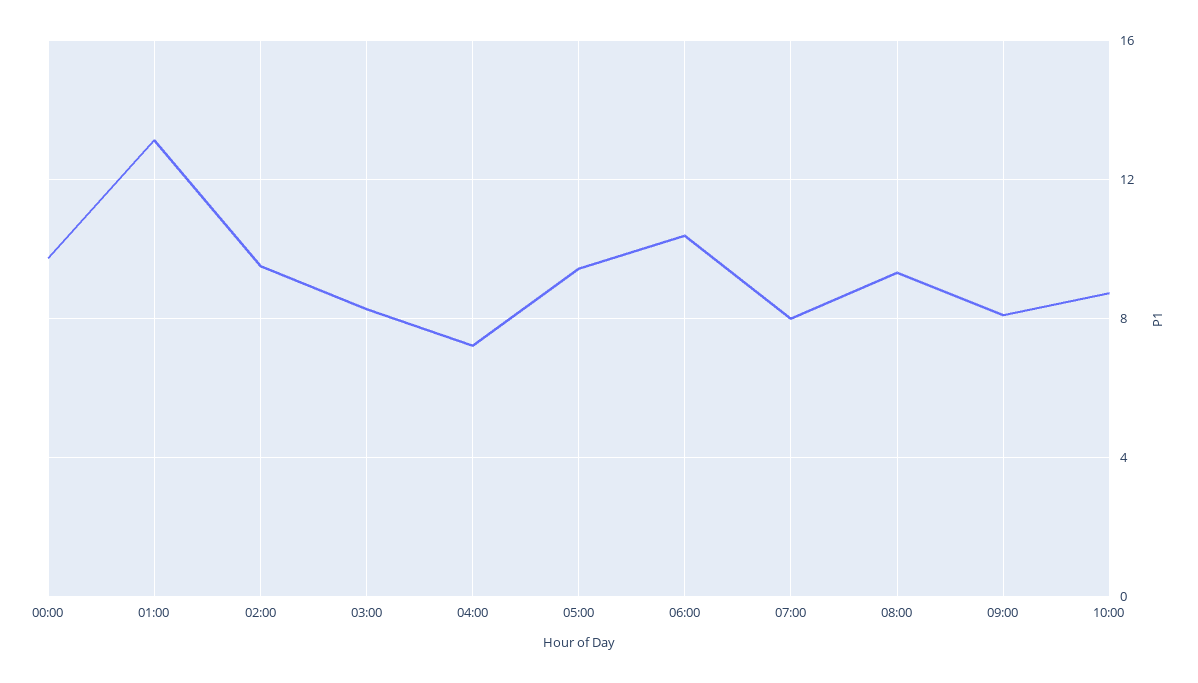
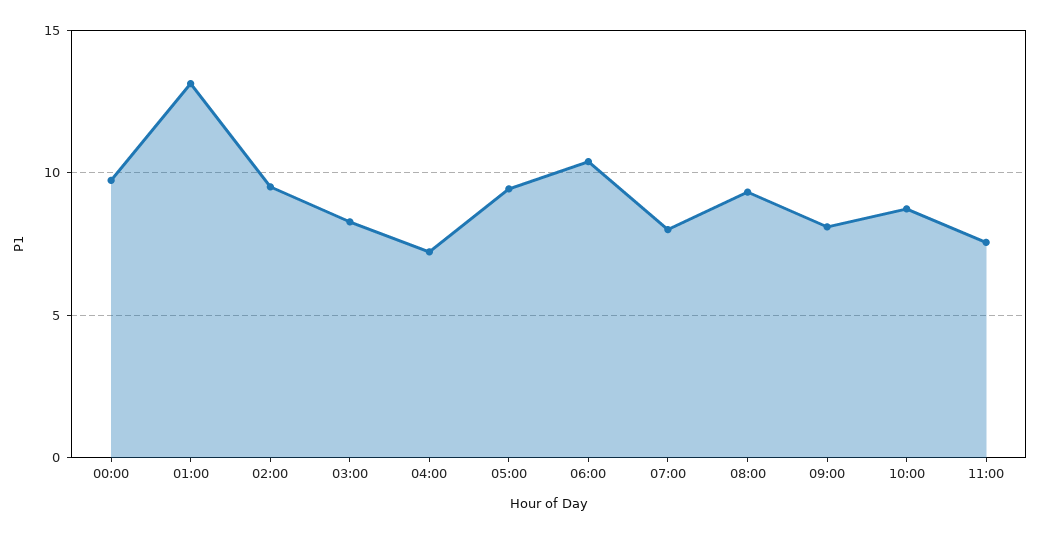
11:00: none -> 7.5

